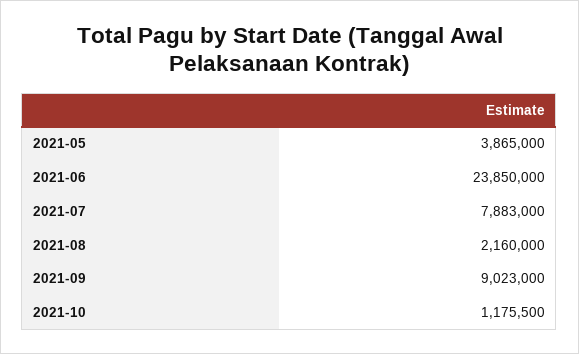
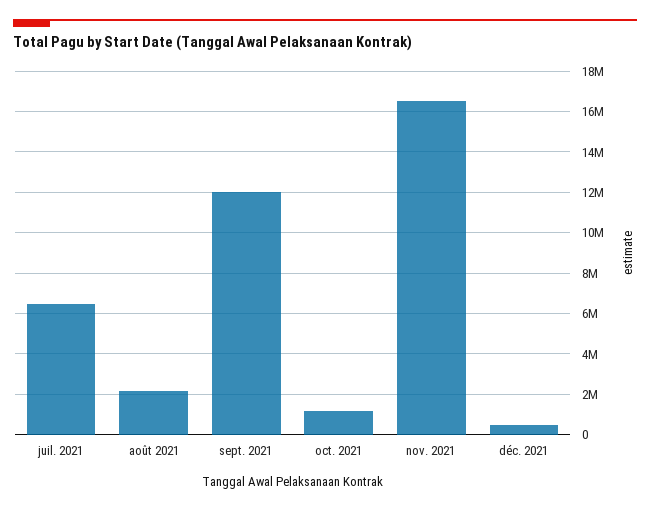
2021-05: 3865000 -> none
2021-06: 23850000 -> none
2021-07: 7883000 -> 6500000
2021-09: 9023000 -> 12000000
nov. 2021: none -> 16500000
déc. 2021: none -> 500000

